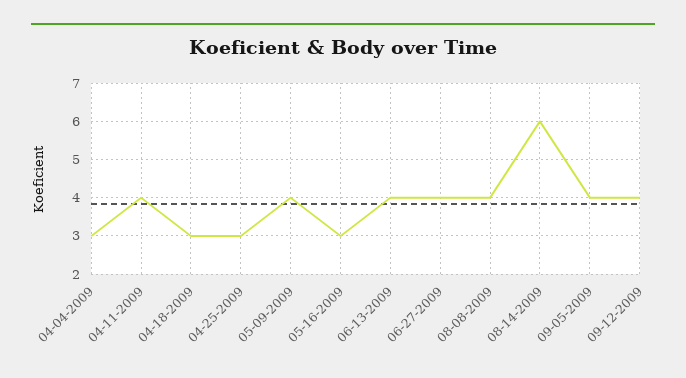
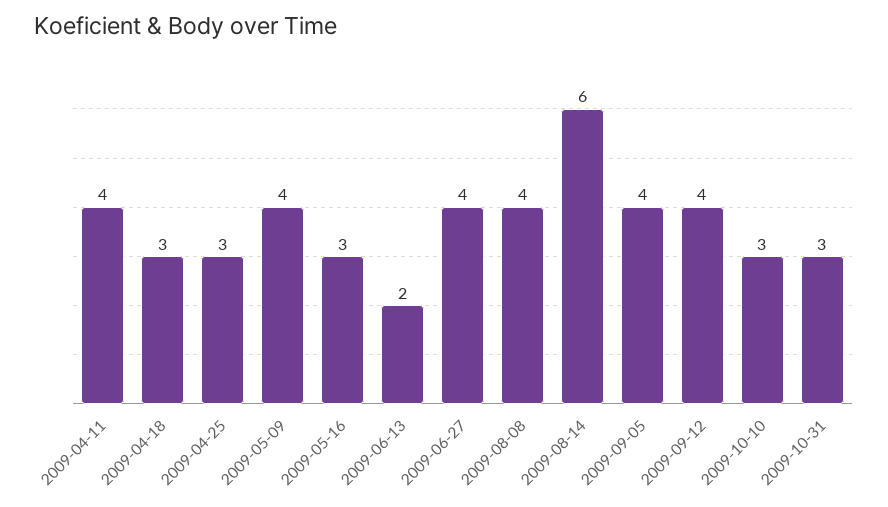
04-04-2009: 3 -> none
06-13-2009: 4 -> 2
2009-10-10: none -> 3
2009-10-31: none -> 3

